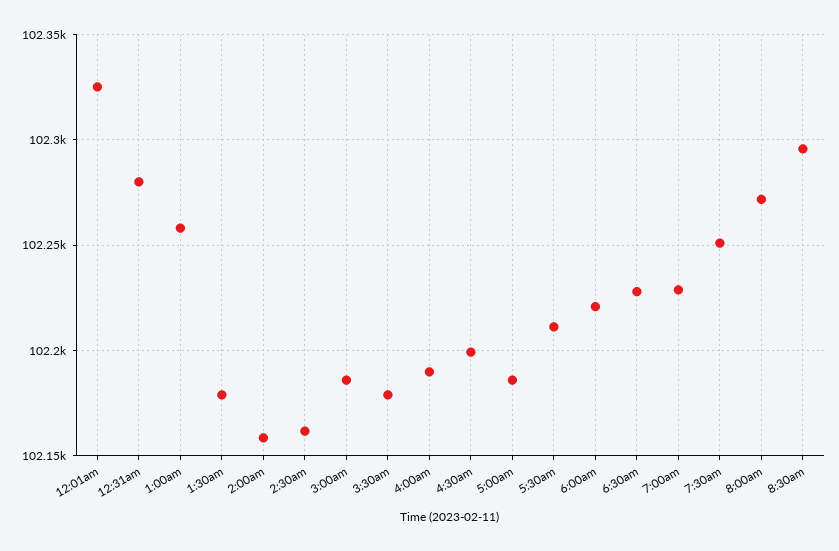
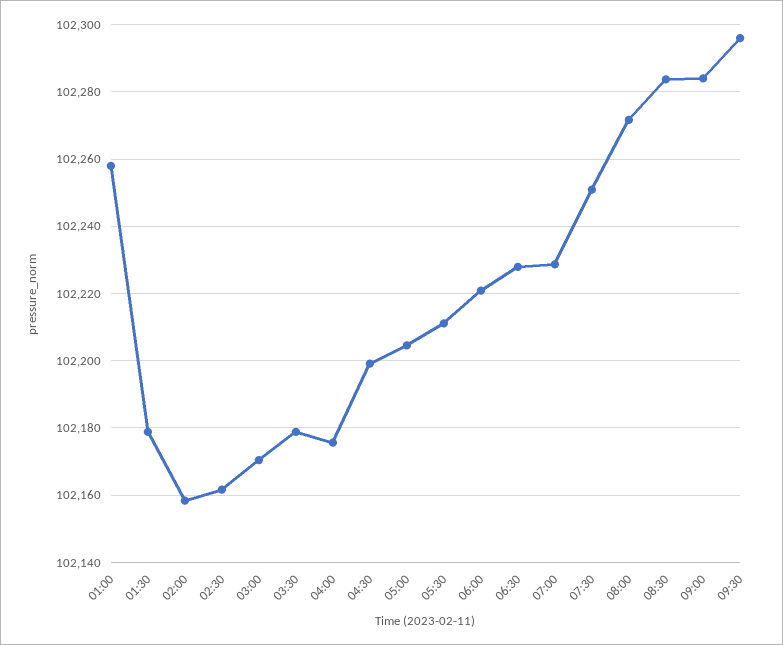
12:01am: 102325 -> none
12:31am: 102280 -> none
3:00am: 102185 -> 102170
4:00am: 102190 -> 102176
5:00am: 102185 -> 102204
8:30am: 102295 -> 102284
09:00: none -> 102284
09:30: none -> 102296

